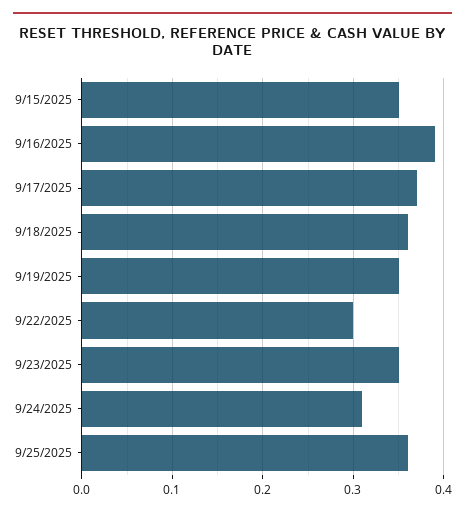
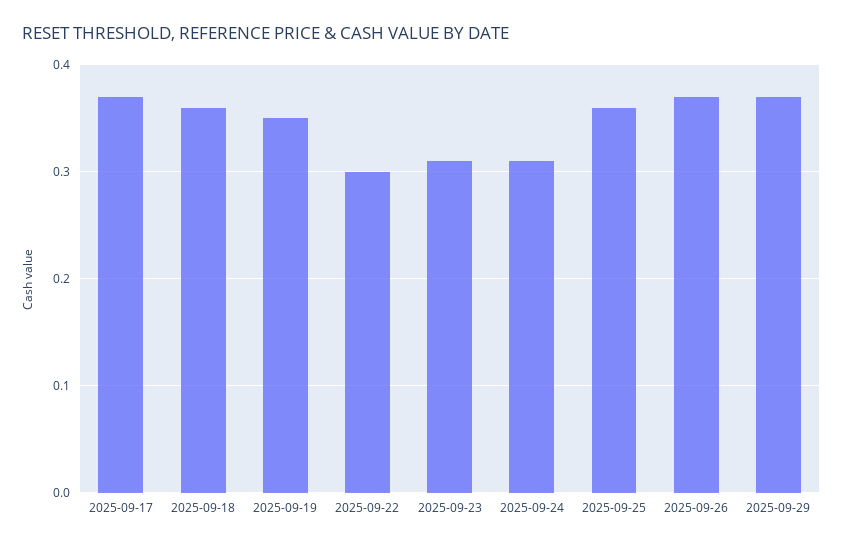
9/15/2025: 0.35 -> none
9/16/2025: 0.39 -> none
9/23/2025: 0.35 -> 0.31
2025-09-26: none -> 0.37
2025-09-29: none -> 0.37

